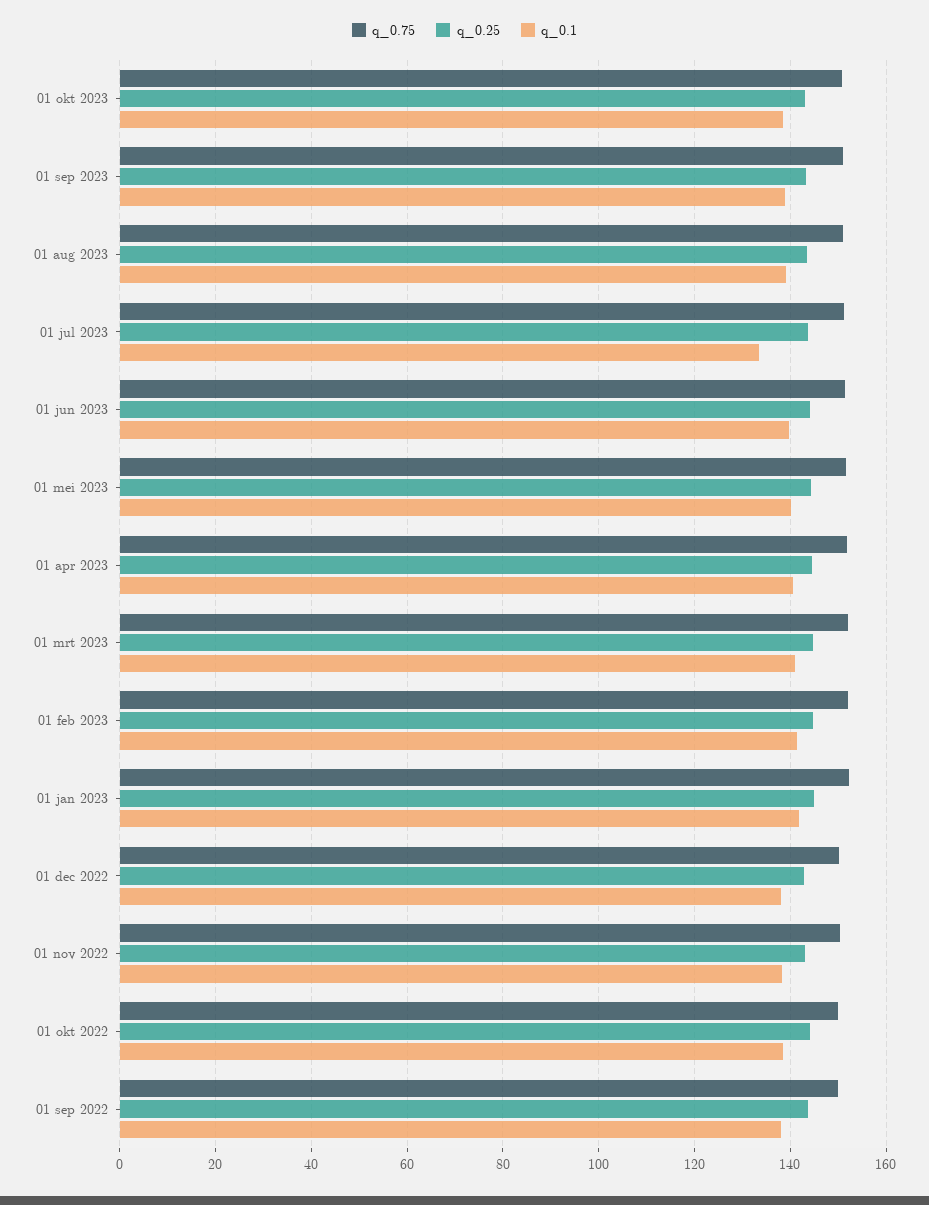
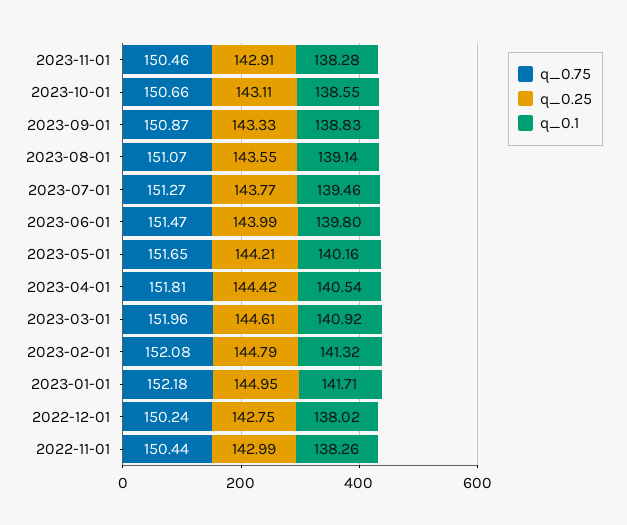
q_0.1, 01 jul 2023: 134 -> 139.46
q_0.75, 01 okt 2022: 150 -> none
q_0.25, 01 okt 2022: 144 -> none
q_0.1, 01 okt 2022: 138 -> none
q_0.75, 01 sep 2022: 150 -> none
q_0.25, 01 sep 2022: 144 -> none
q_0.1, 01 sep 2022: 138 -> none
q_0.75, 2023-11-01: none -> 150.46
q_0.25, 2023-11-01: none -> 142.91
q_0.1, 2023-11-01: none -> 138.28

